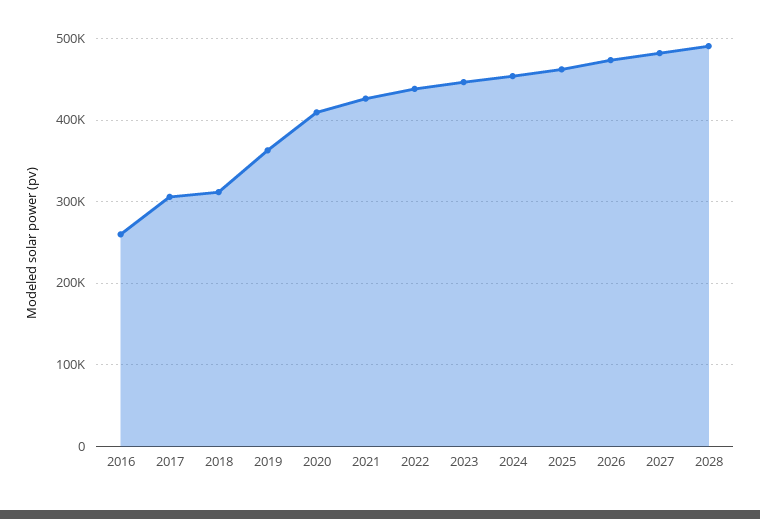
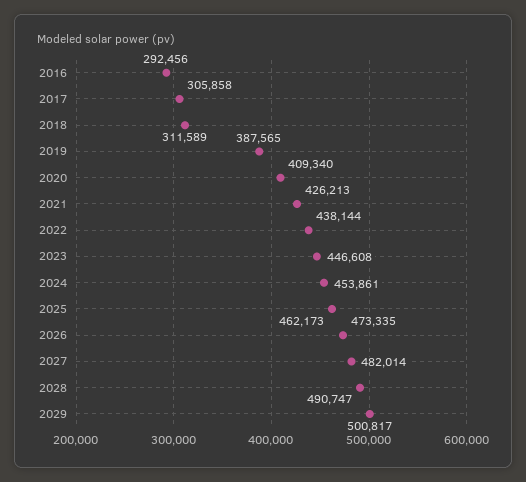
2016: 260000 -> 292456
2019: 360000 -> 387565
2029: none -> 500817

